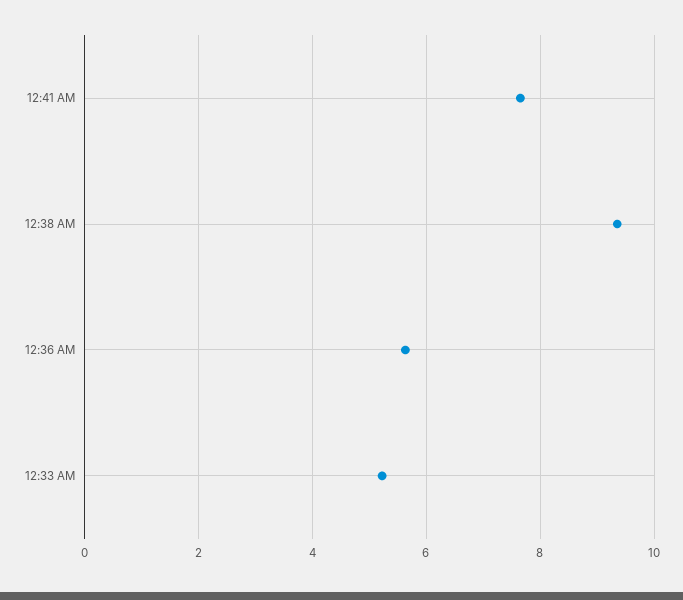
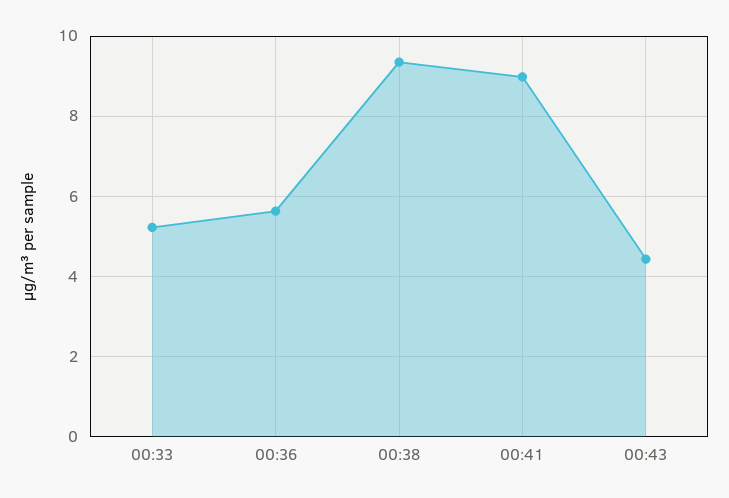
12:41 AM: 7.6 -> 9
00:43: none -> 4.4

